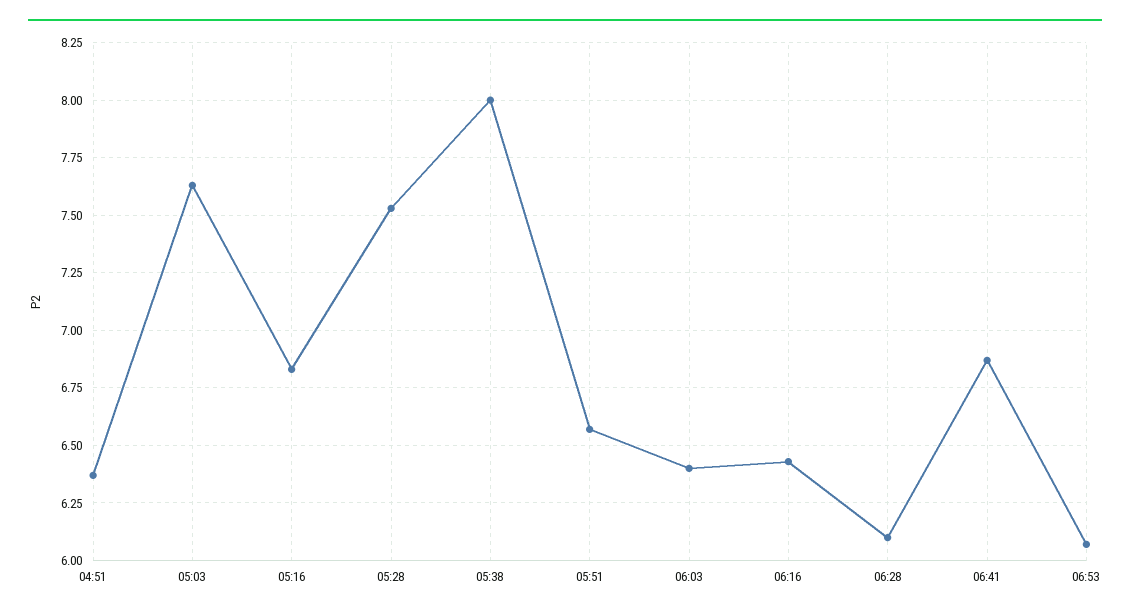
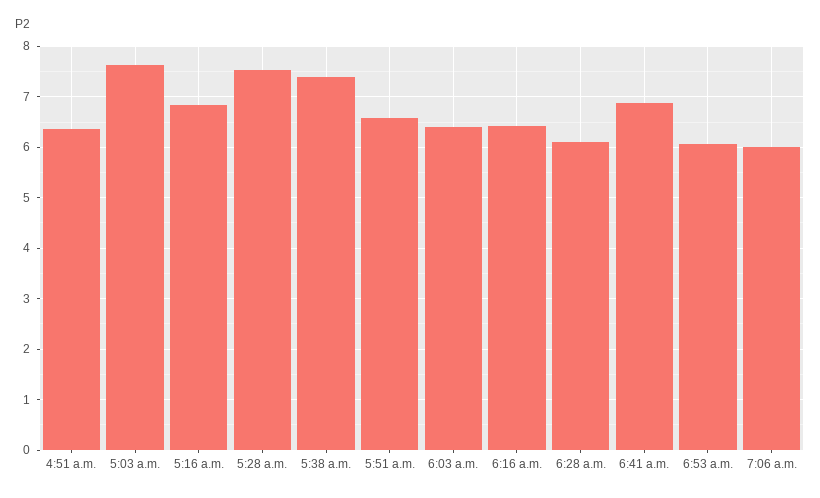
05:38: 8 -> 7.4
7:06 a.m.: none -> 6

